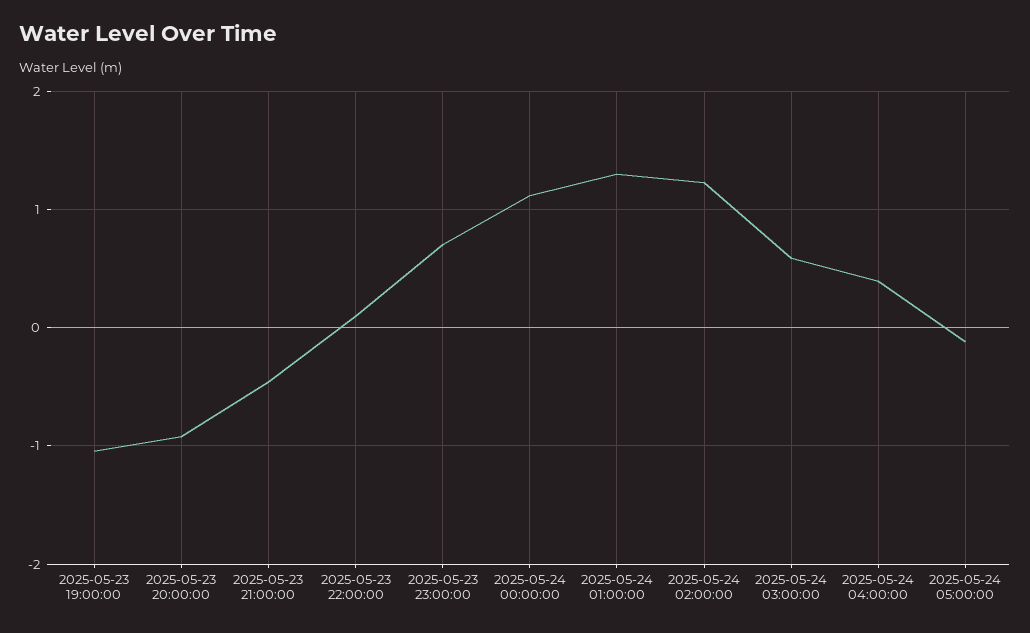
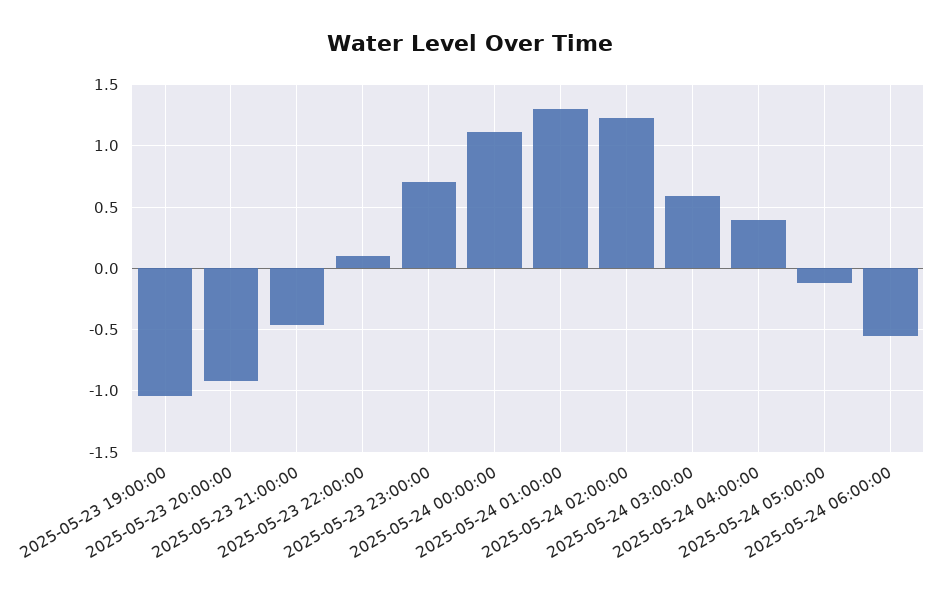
2025-05-24 06:00:00: none -> -0.55

